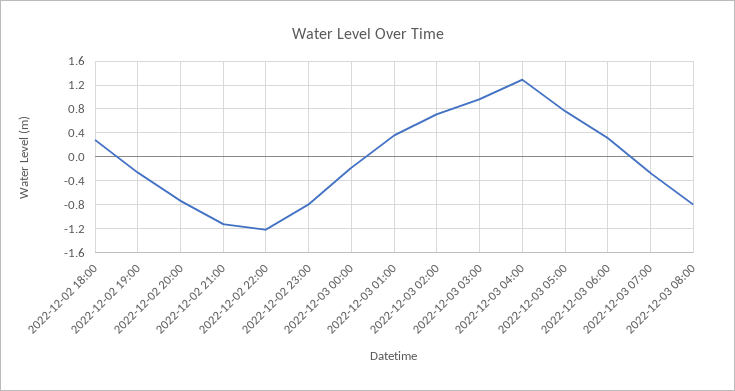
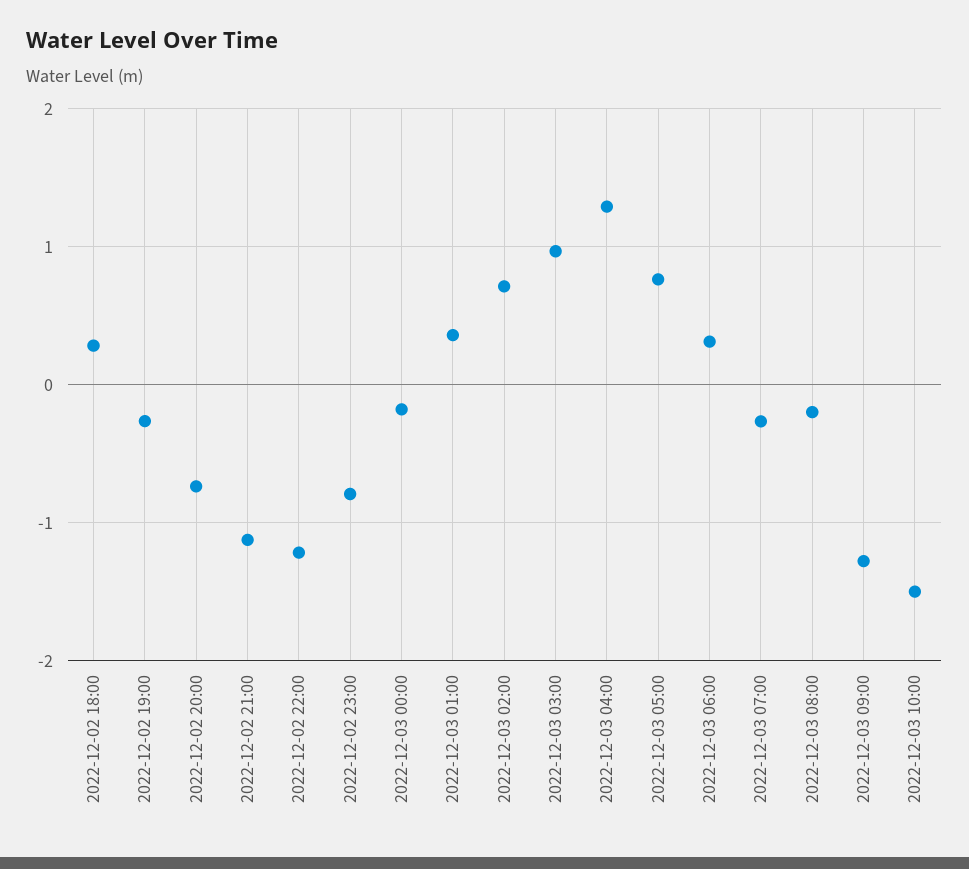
2022-12-03 08:00: -0.8 -> -0.2
2022-12-03 09:00: none -> -1.3
2022-12-03 10:00: none -> -1.5

